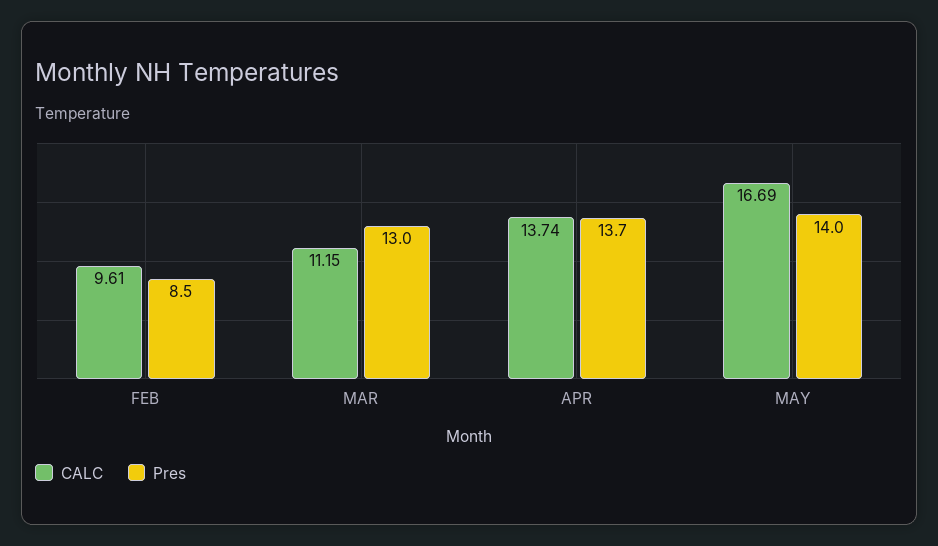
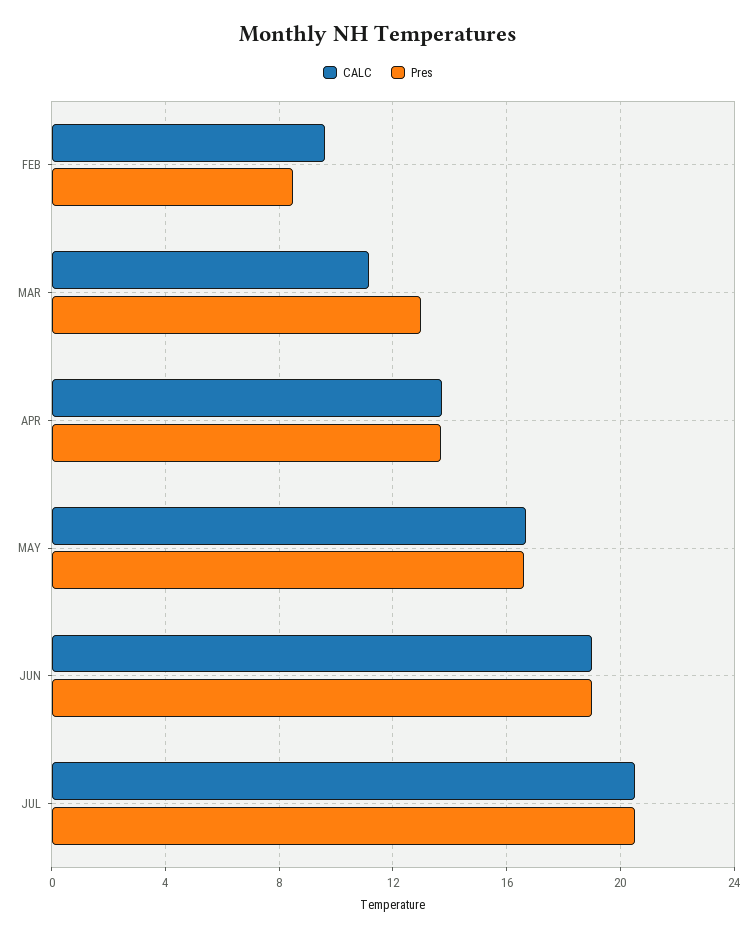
Pres, MAY: 14 -> 16.5
CALC, JUN: none -> 19
Pres, JUN: none -> 19
CALC, JUL: none -> 20.5
Pres, JUL: none -> 20.5

